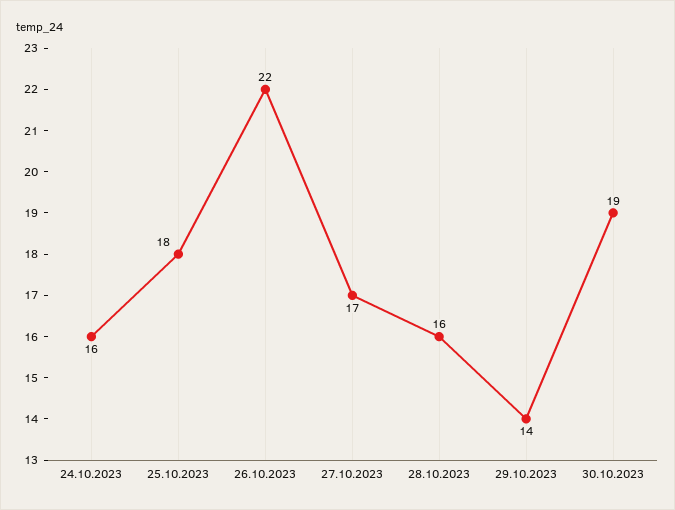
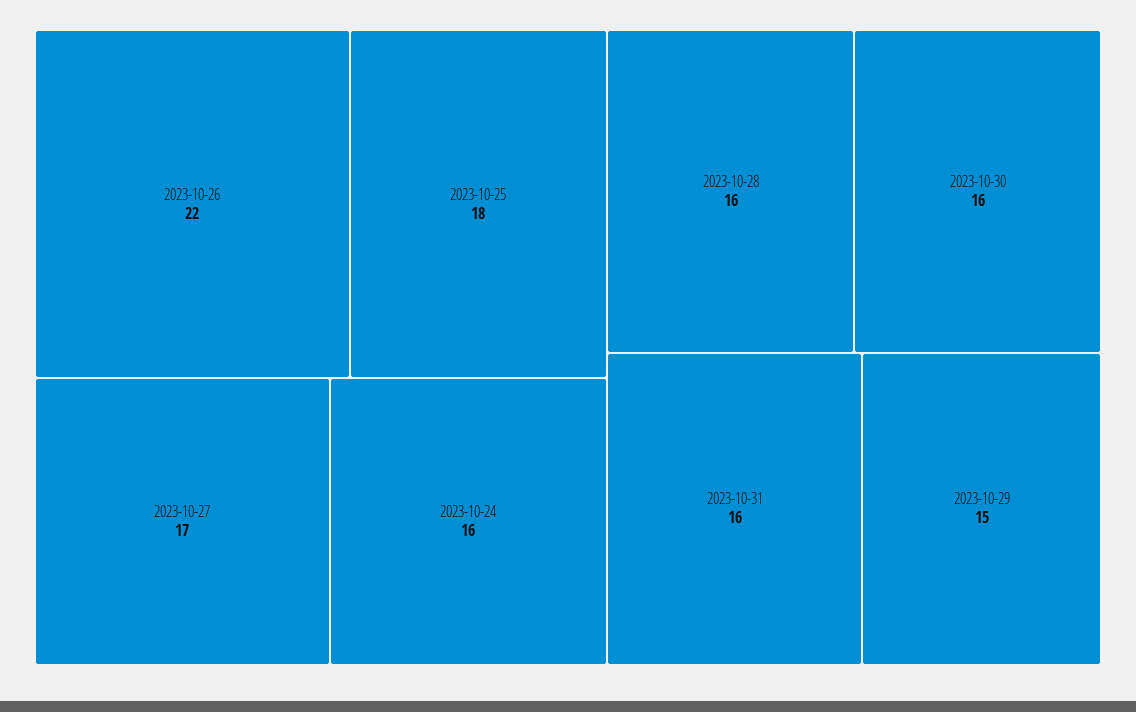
29.10.2023: 14 -> 15
30.10.2023: 19 -> 16
2023-10-31: none -> 16

